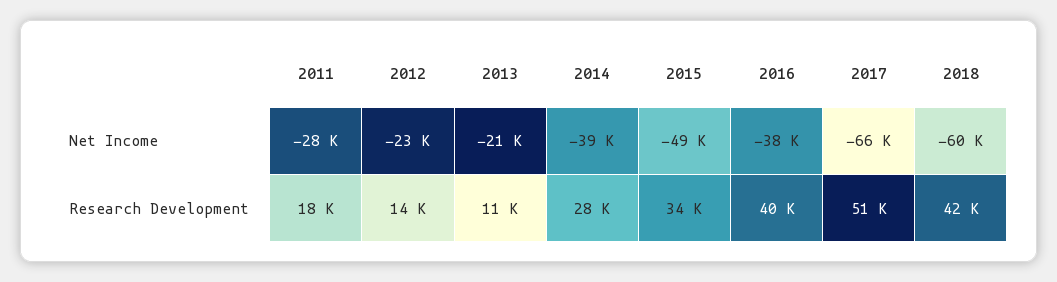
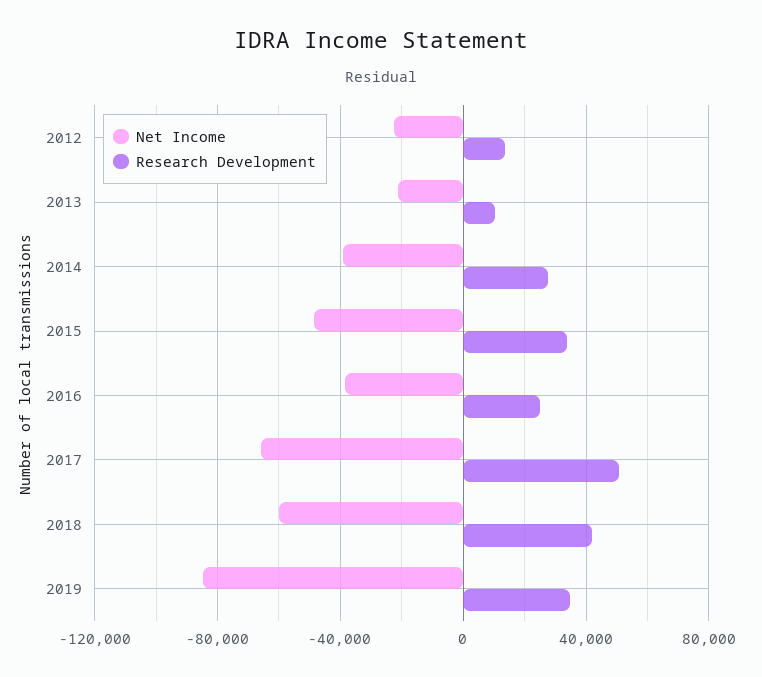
Net Income, 2011: -28000 -> none
Research Development, 2011: 18000 -> none
Research Development, 2016: 40000 -> 25000
Net Income, 2019: none -> -85000
Research Development, 2019: none -> 35000

